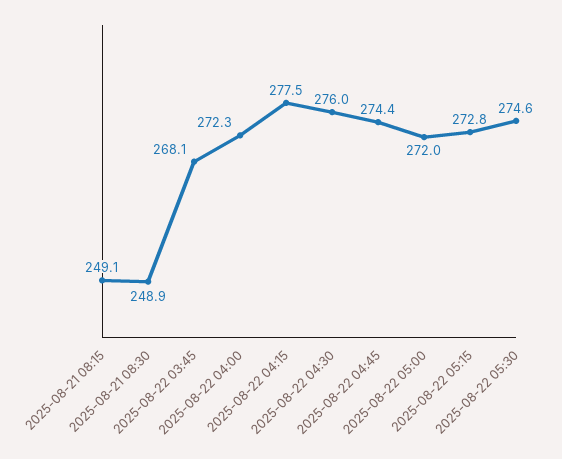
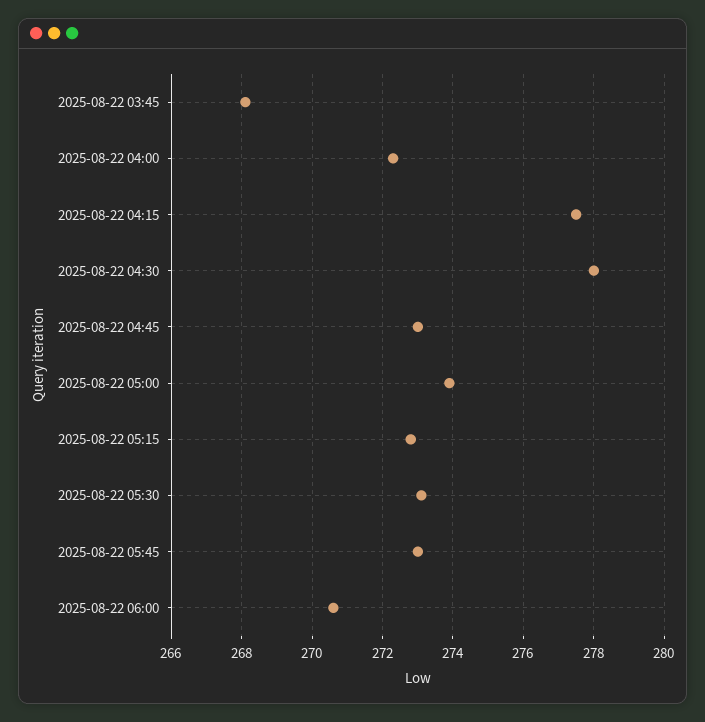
2025-08-21 08:15: 249.1 -> none
2025-08-21 08:30: 248.9 -> none
2025-08-22 04:30: 276 -> 278
2025-08-22 04:45: 274.4 -> 273
2025-08-22 05:00: 272 -> 274
2025-08-22 05:30: 274.6 -> 273
2025-08-22 05:45: none -> 273
2025-08-22 06:00: none -> 270.5

